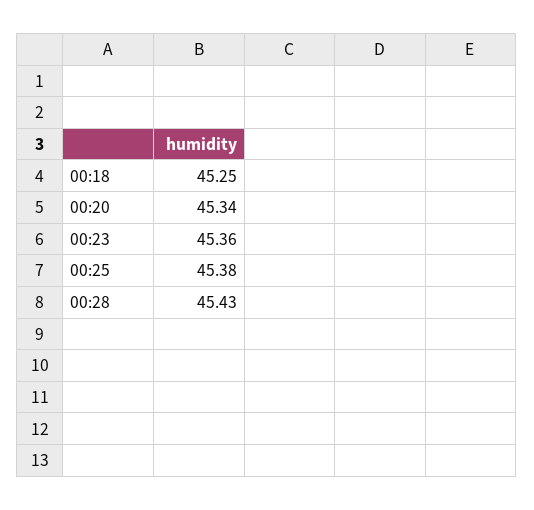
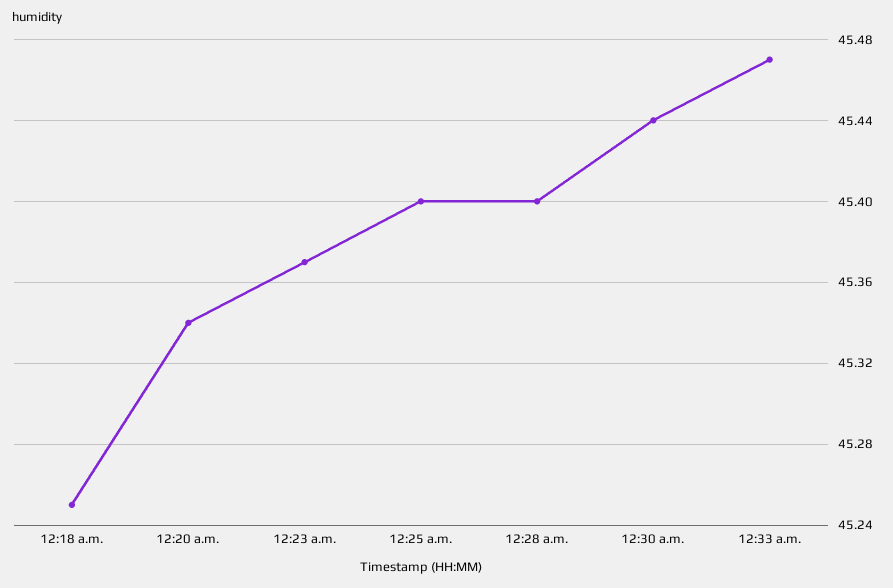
00:23: 45.36 -> 45.37
00:25: 45.38 -> 45.4
00:28: 45.43 -> 45.4
12:30 a.m.: none -> 45.44
12:33 a.m.: none -> 45.47

